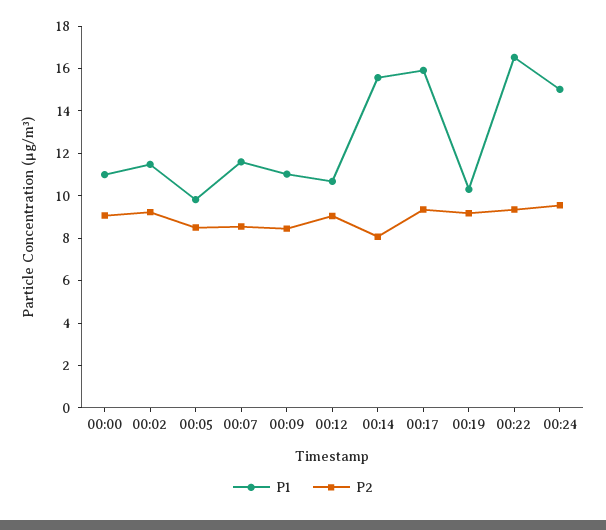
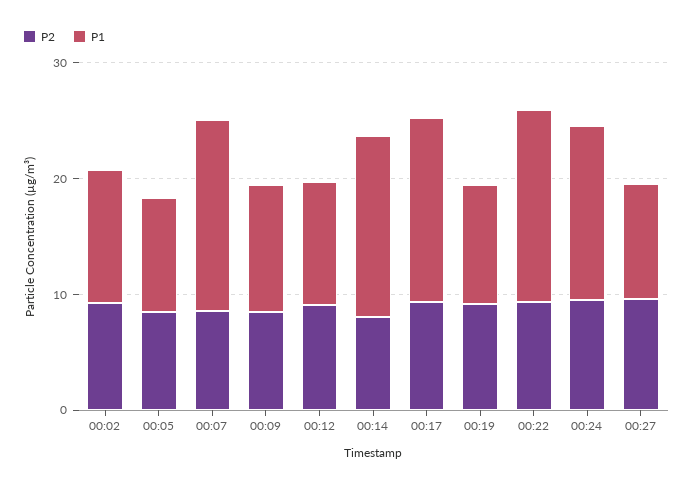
P1, 00:00: 11 -> none
P2, 00:00: 9 -> none
P1, 00:07: 11.5 -> 16
P2, 00:27: none -> 10
P1, 00:27: none -> 10

